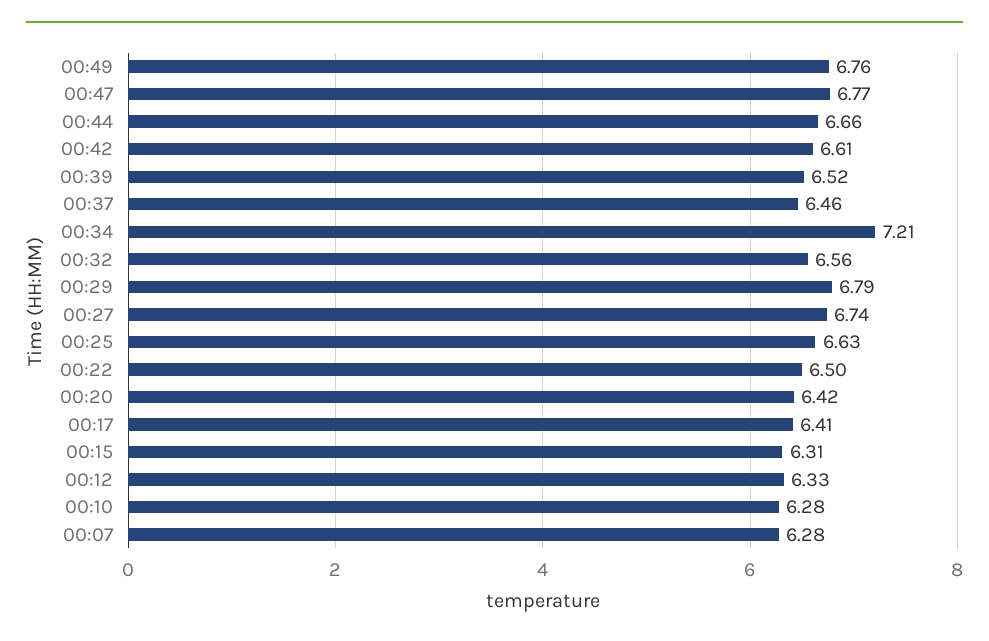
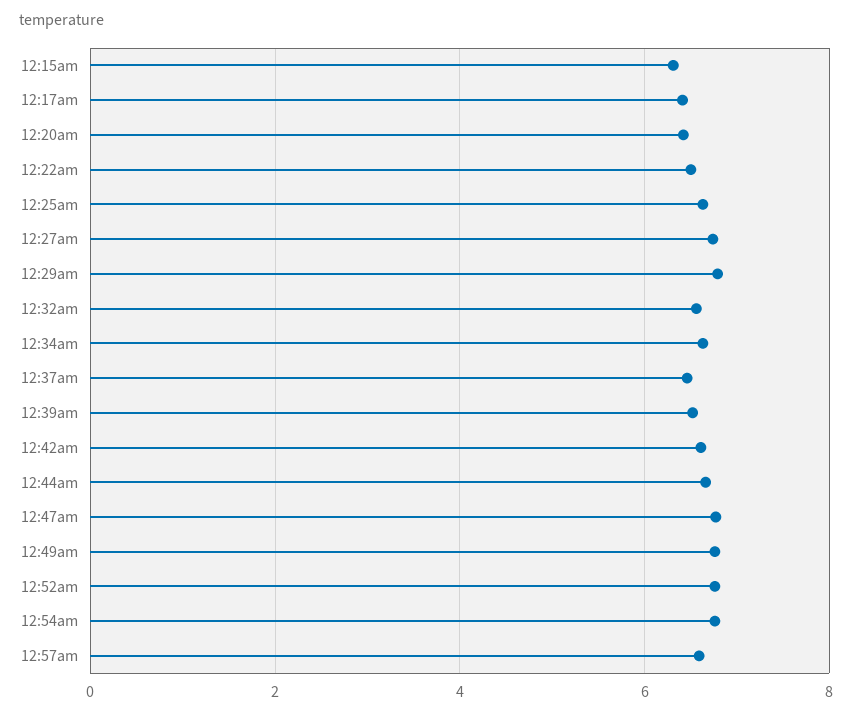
00:34: 7.21 -> 6.6
00:12: 6.33 -> none
00:10: 6.28 -> none
00:07: 6.28 -> none
12:52am: none -> 6.8
12:54am: none -> 6.8
12:57am: none -> 6.6

